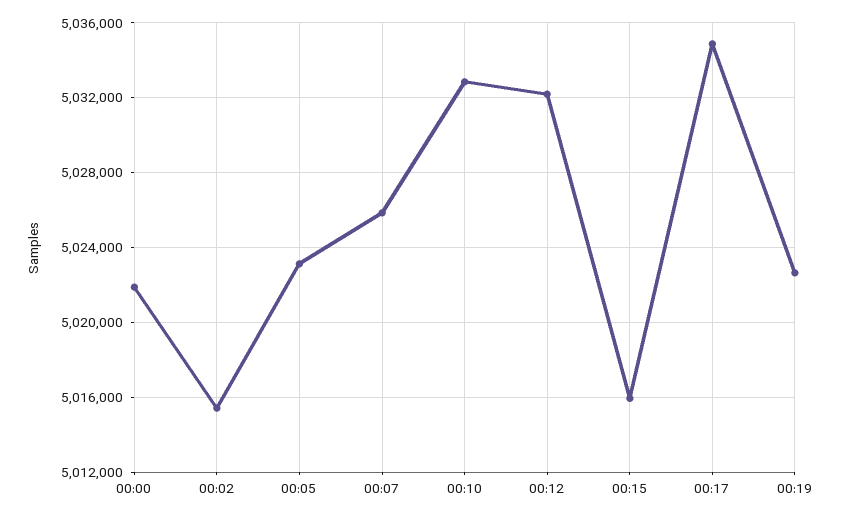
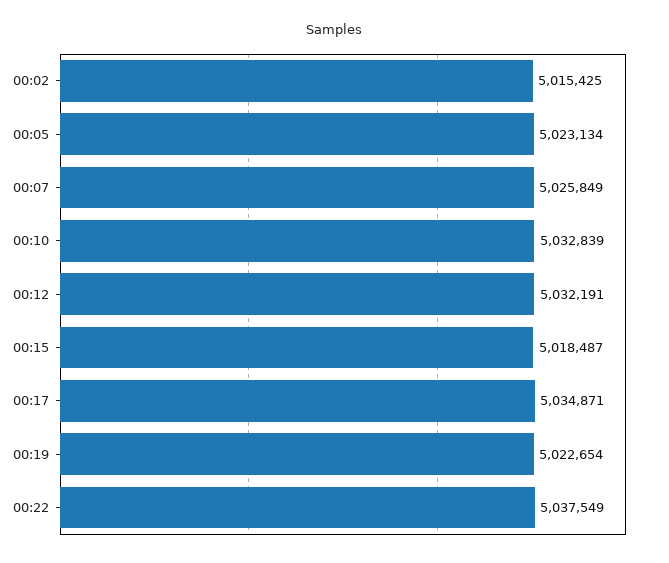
00:00: 5022000 -> none
00:15: 5016000 -> 5018487
00:22: none -> 5037549

